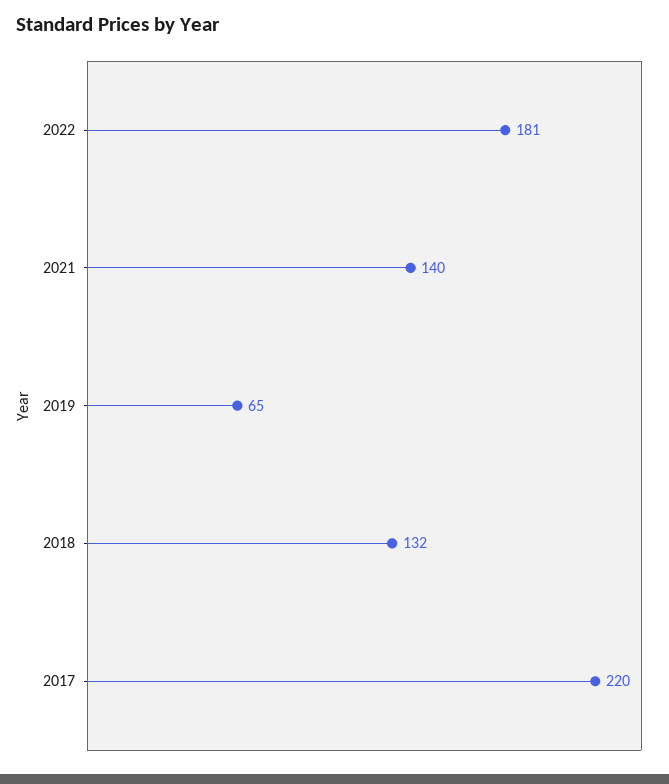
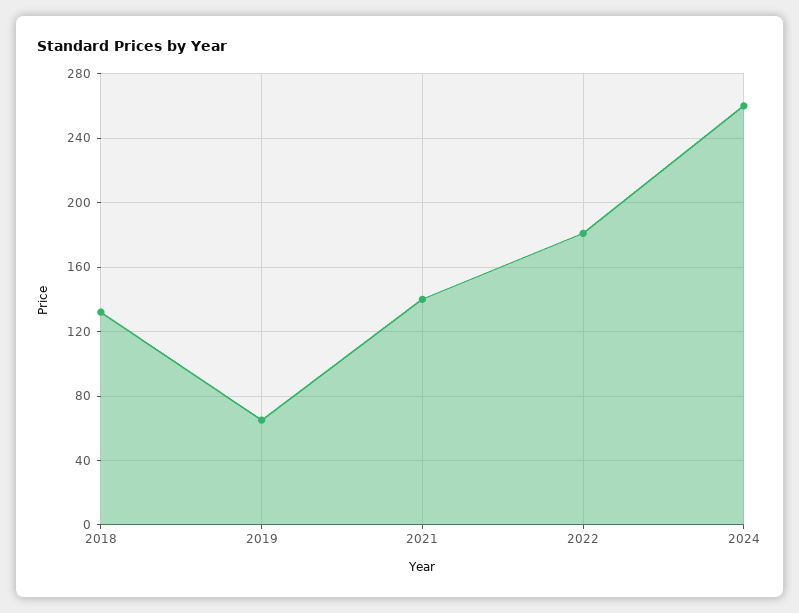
2017: 220 -> none
2024: none -> 260

